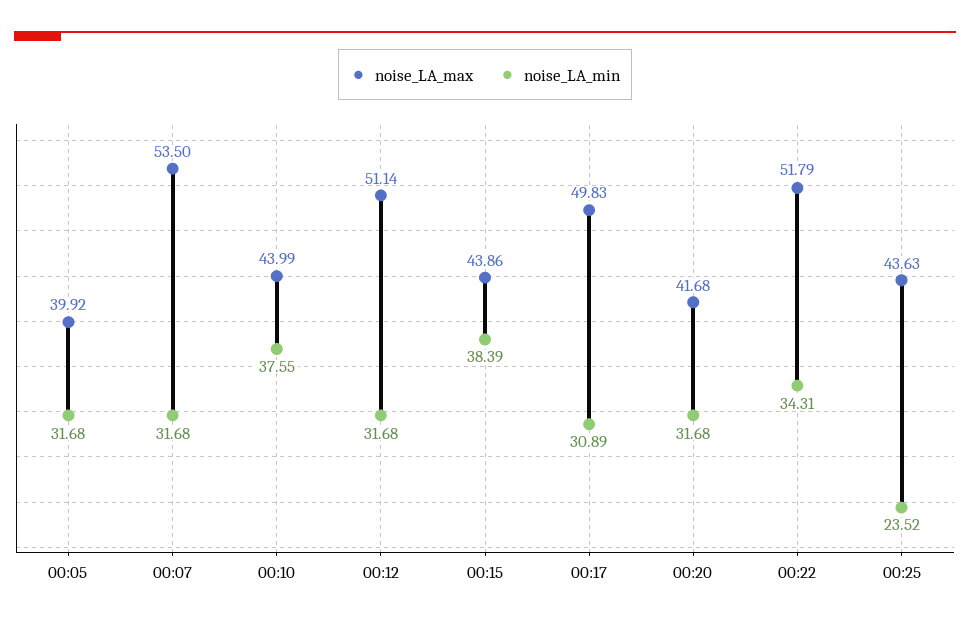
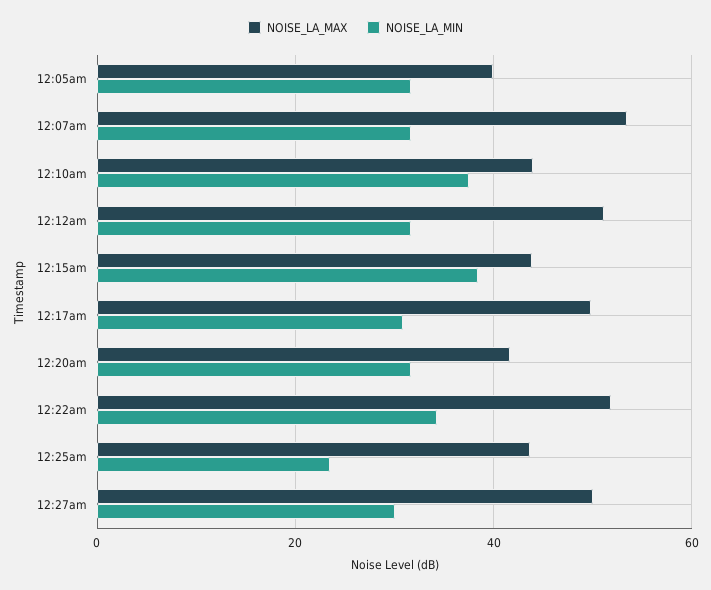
noise_LA_max, 12:27am: none -> 50
noise_LA_min, 12:27am: none -> 30

